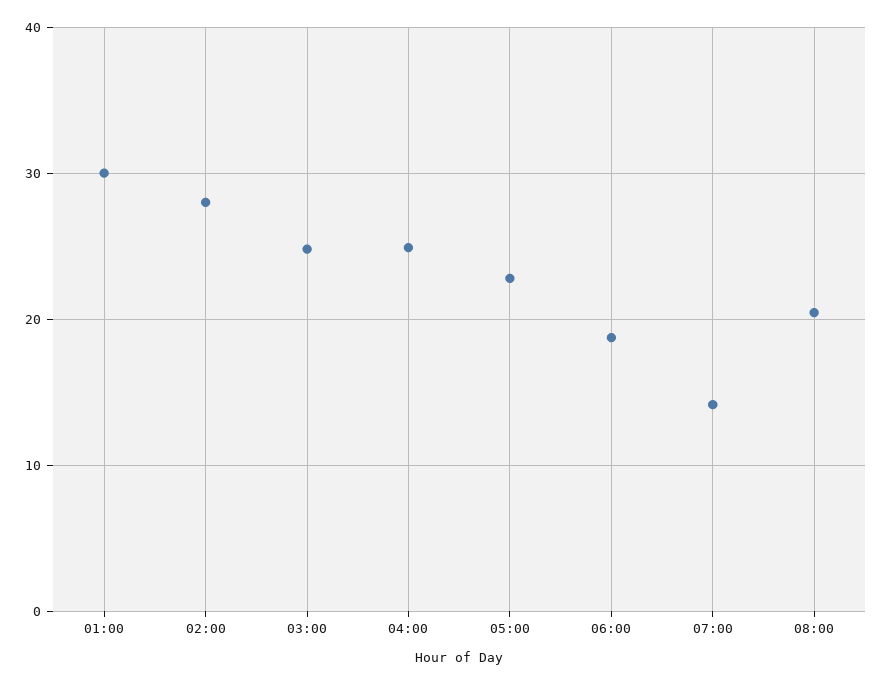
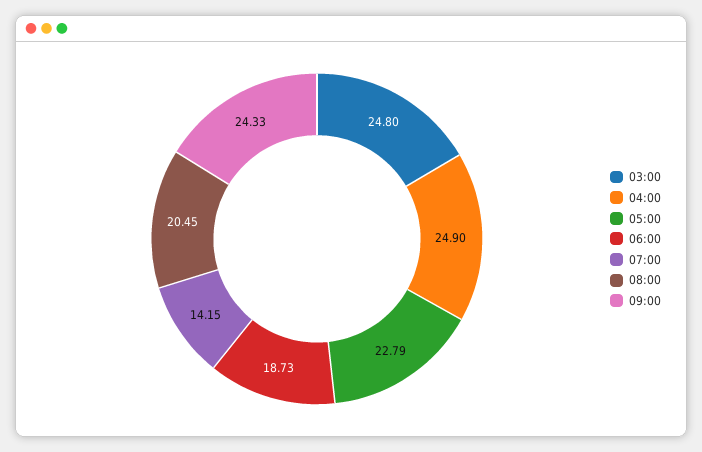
01:00: 30 -> none
02:00: 28 -> none
09:00: none -> 24.33

